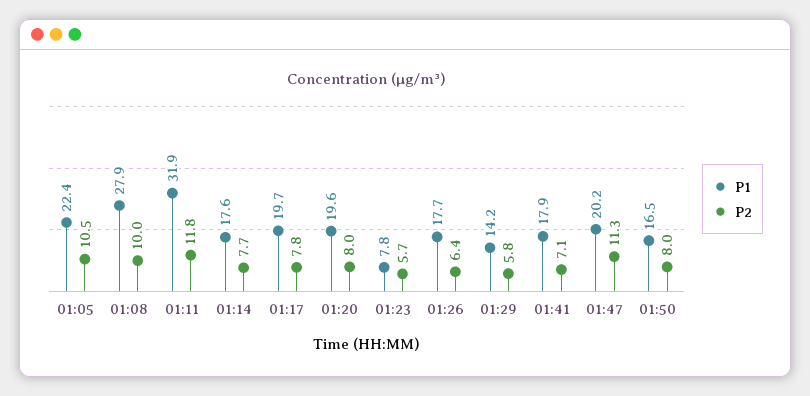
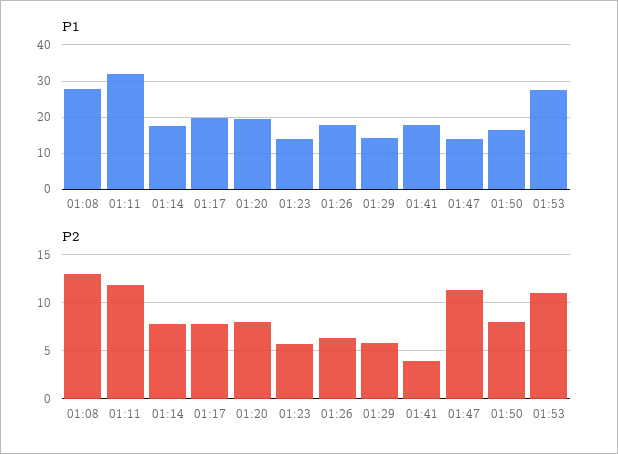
P1, 01:05: 22.4 -> none
P2, 01:05: 10.5 -> none
P2, 01:08: 10 -> 13
P1, 01:23: 7.8 -> 14
P2, 01:41: 7.1 -> 4
P1, 01:47: 20.2 -> 14
P1, 01:53: none -> 28
P2, 01:53: none -> 11

